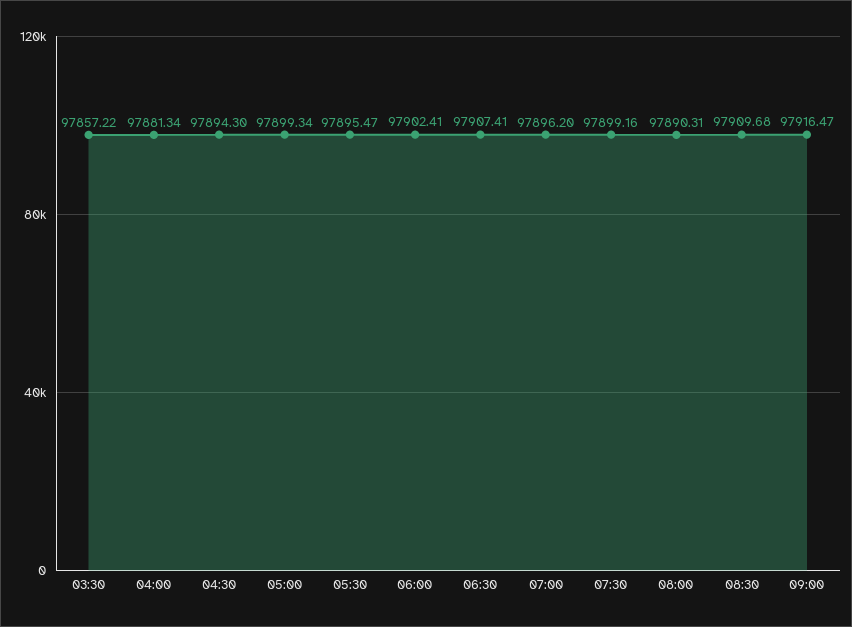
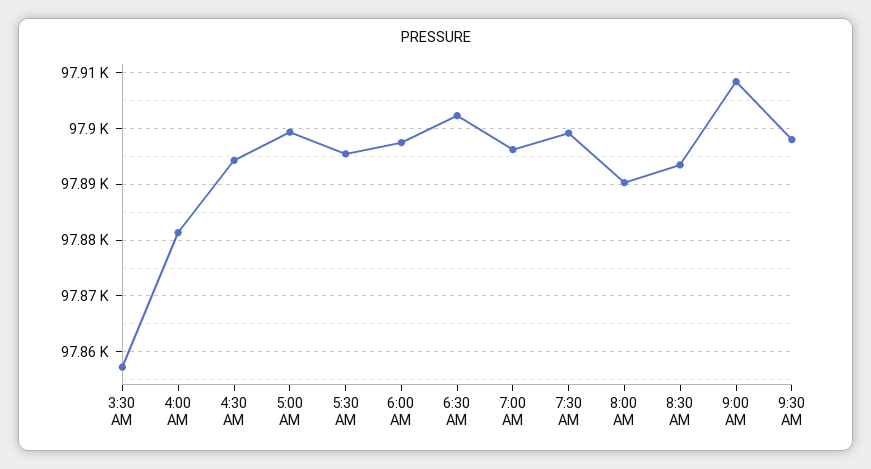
06:00: 97902.41 -> 97898
06:30: 97907.41 -> 97902
08:30: 97909.68 -> 97894
09:00: 97916.47 -> 97908
9:30 AM: none -> 97898

